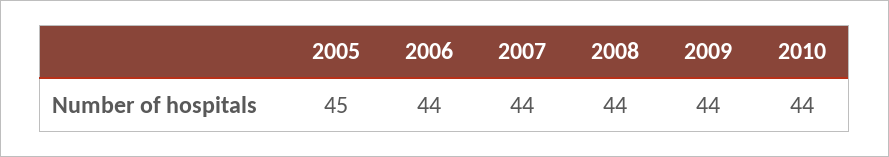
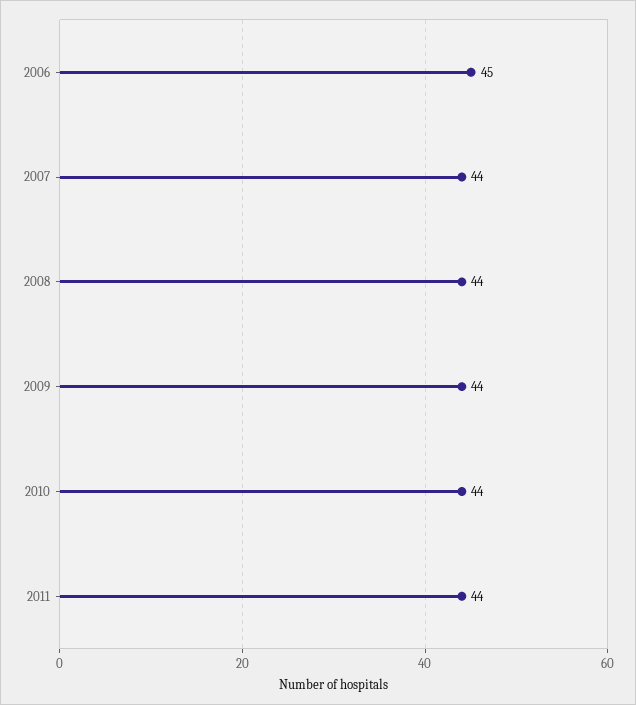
2005: 45 -> none
2006: 44 -> 45
2011: none -> 44

